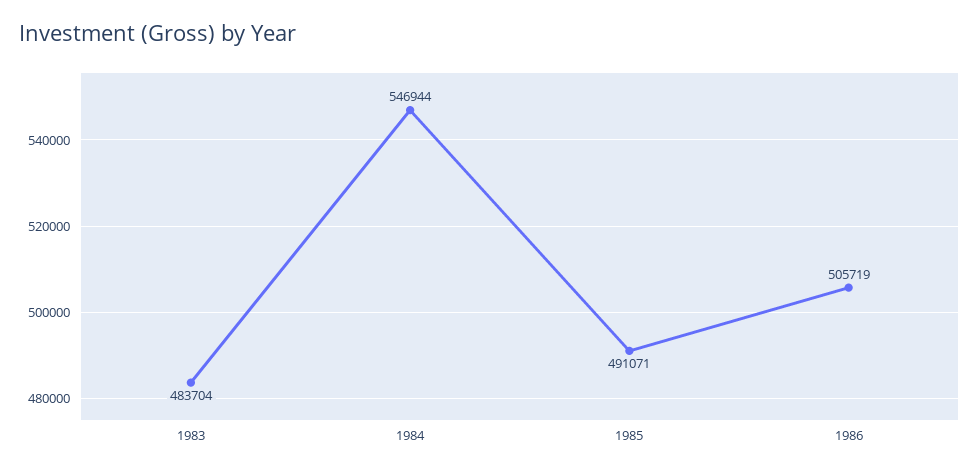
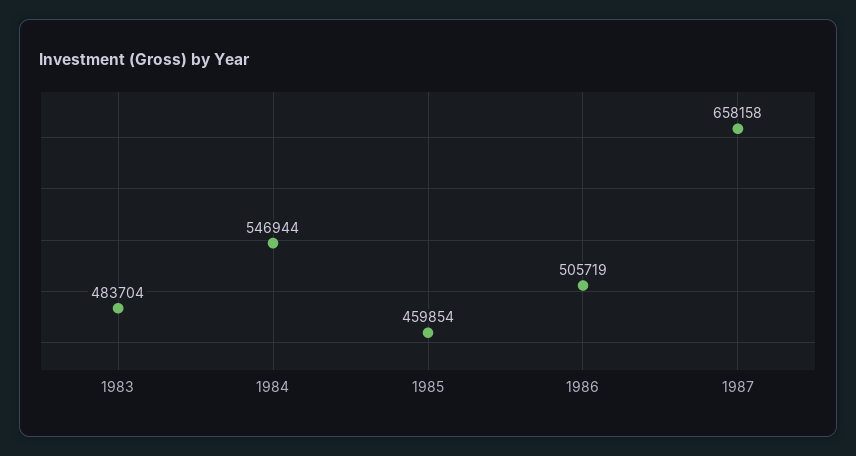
1985: 491071 -> 459854
1987: none -> 658158

